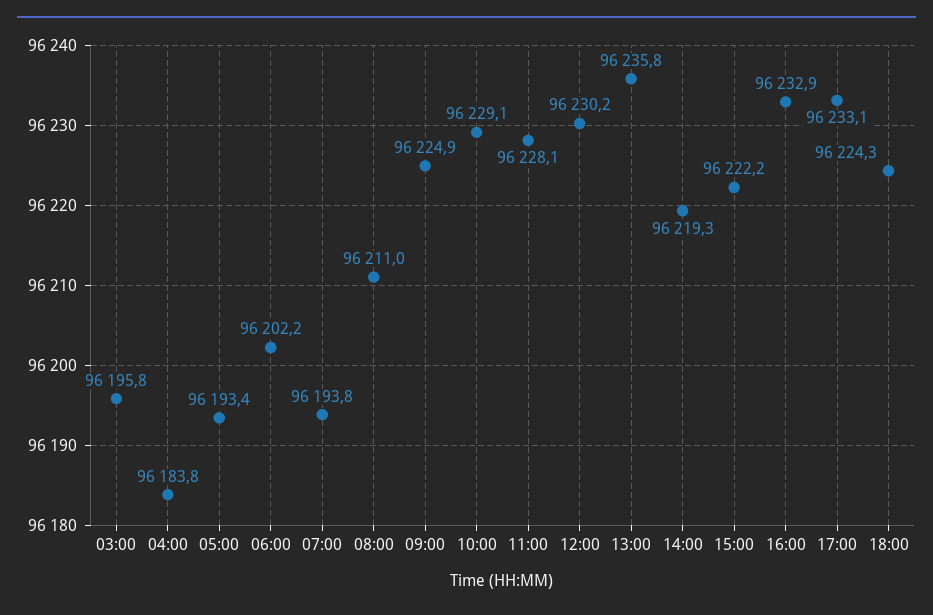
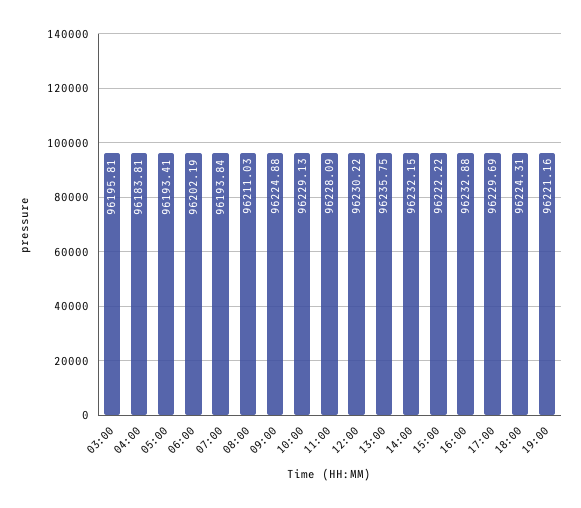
14:00: 96219.3 -> 96232.15
17:00: 96233.1 -> 96229.69
19:00: none -> 96221.16

